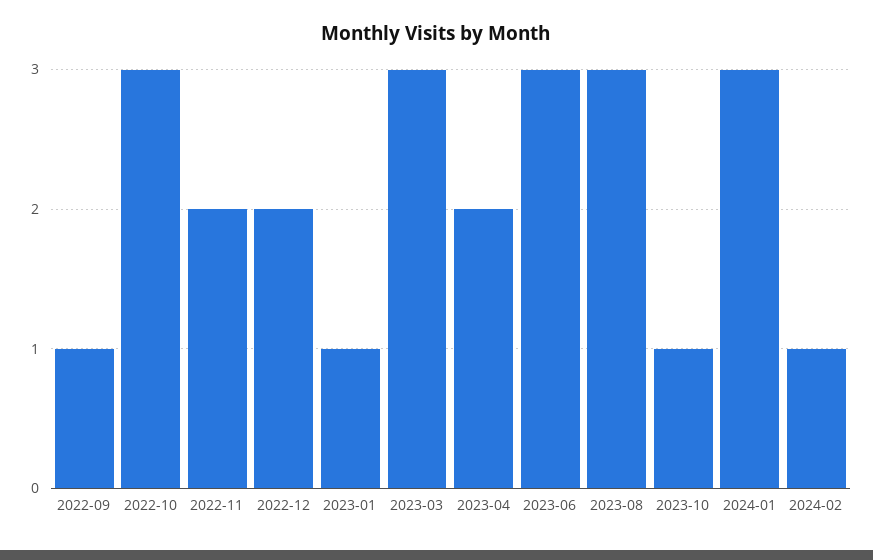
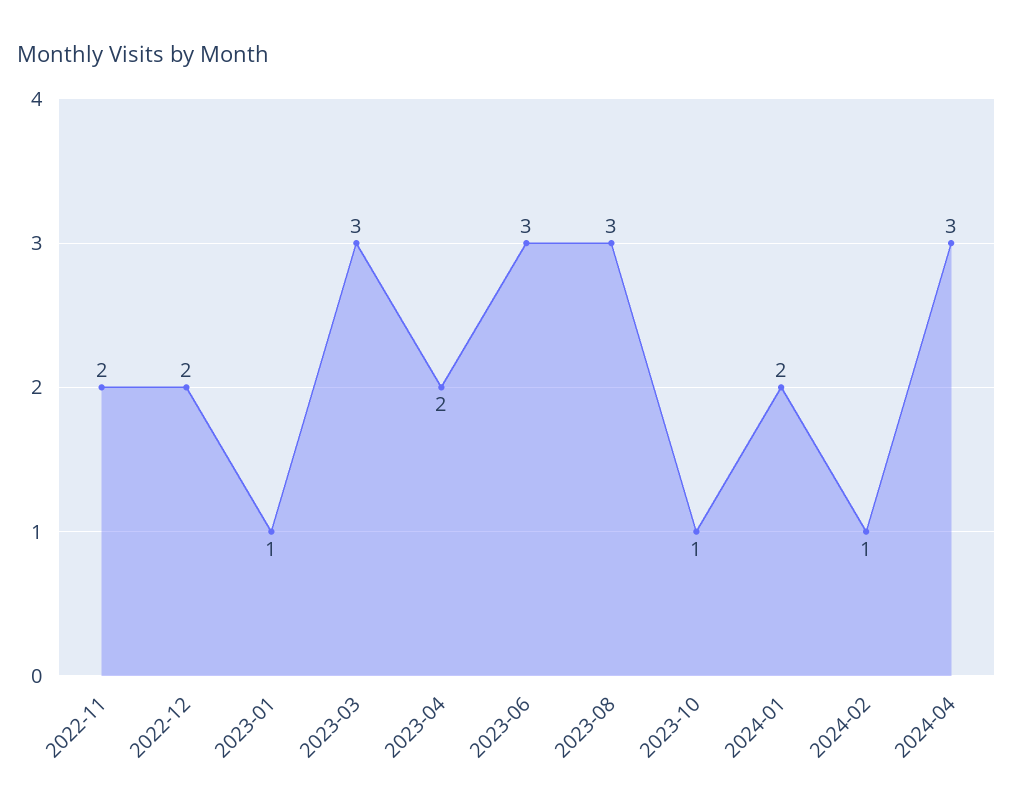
2022-09: 1 -> none
2022-10: 3 -> none
2024-01: 3 -> 2
2024-04: none -> 3

